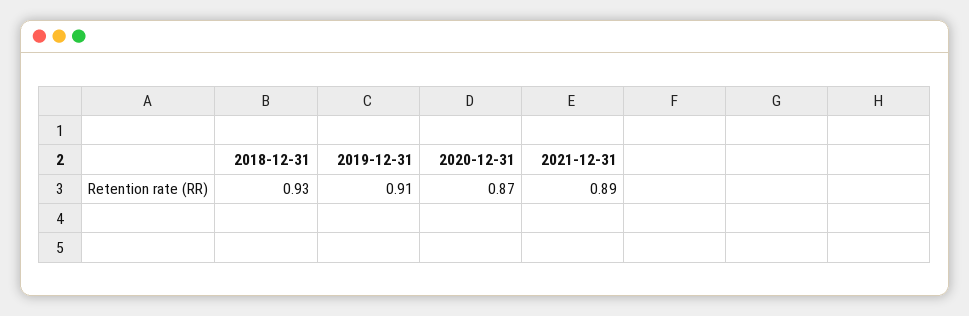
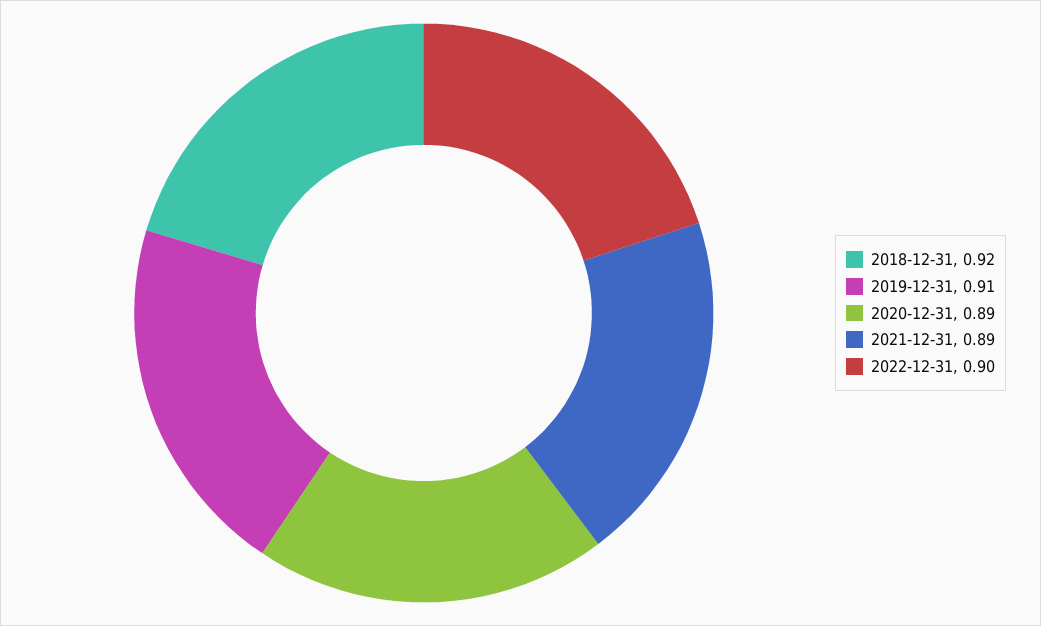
2018-12-31: 0.93 -> 0.92
2020-12-31: 0.87 -> 0.89
2022-12-31: none -> 0.9

